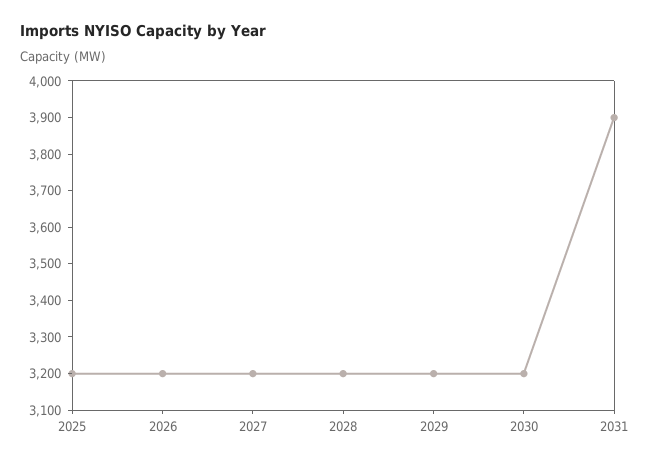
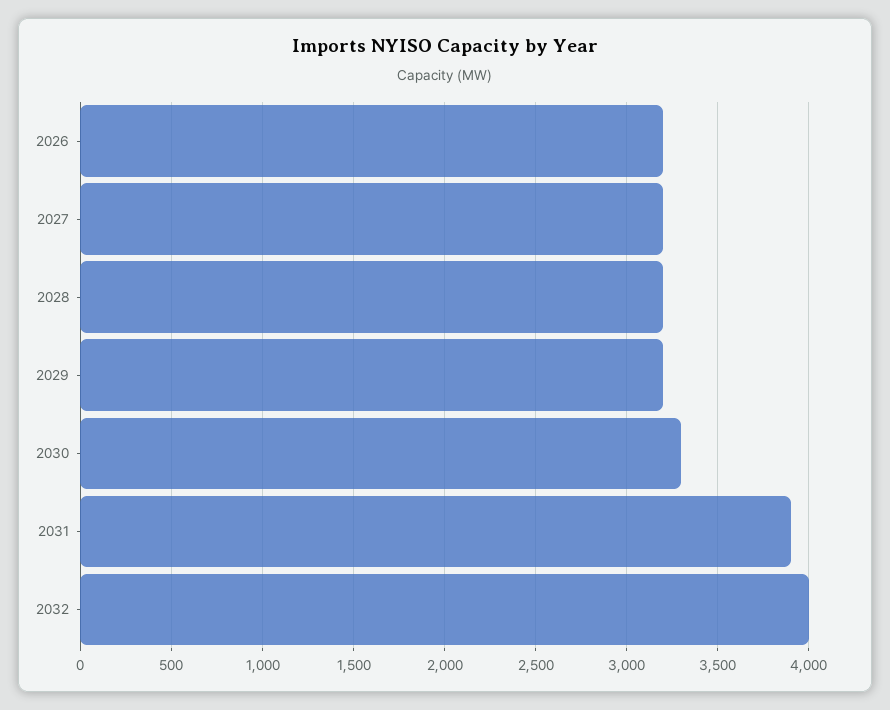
2025: 3200 -> none
2030: 3200 -> 3300
2032: none -> 4000

